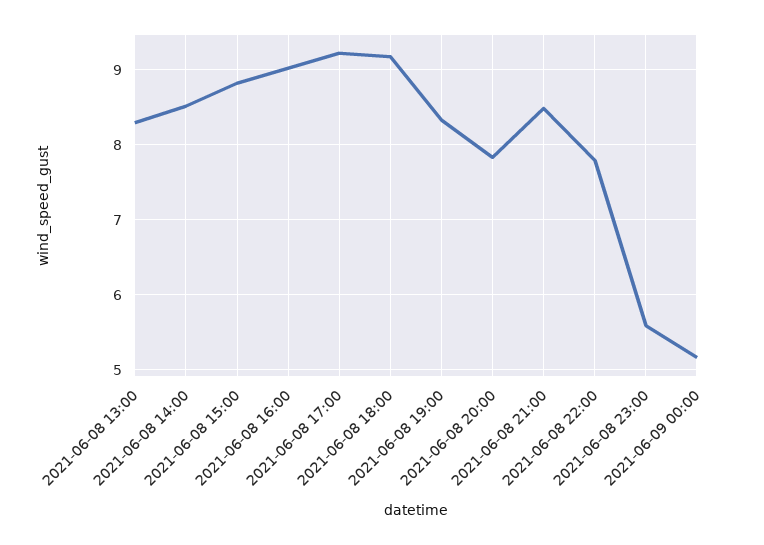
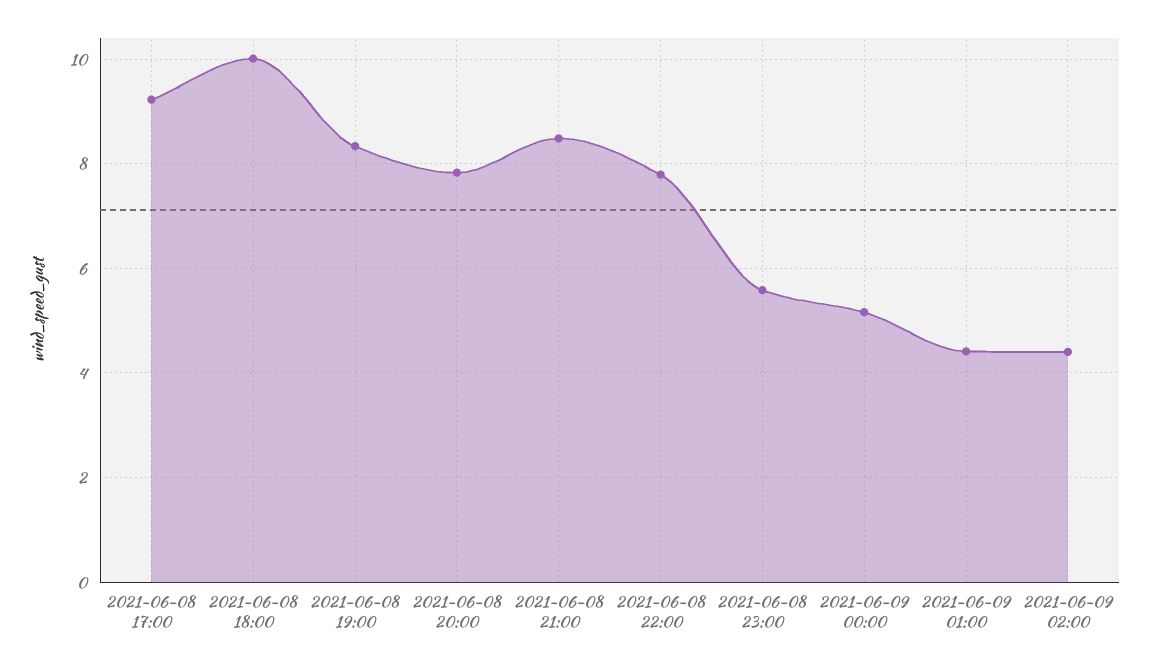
2021-06-08 13:00: 8.3 -> none
2021-06-08 14:00: 8.5 -> none
2021-06-08 15:00: 8.8 -> none
2021-06-08 16:00: 9 -> none
2021-06-08 18:00: 9.2 -> 10
2021-06-09 01:00: none -> 4.4
2021-06-09 02:00: none -> 4.4

